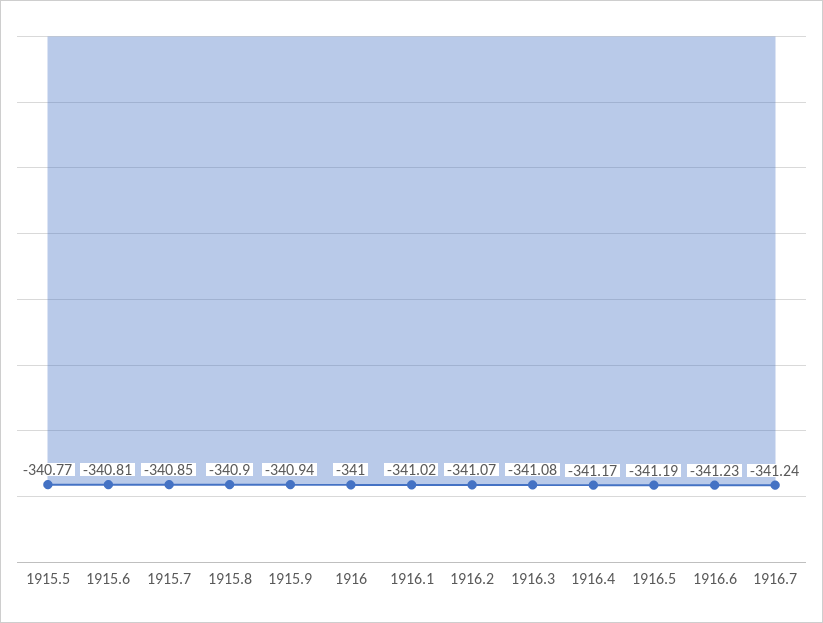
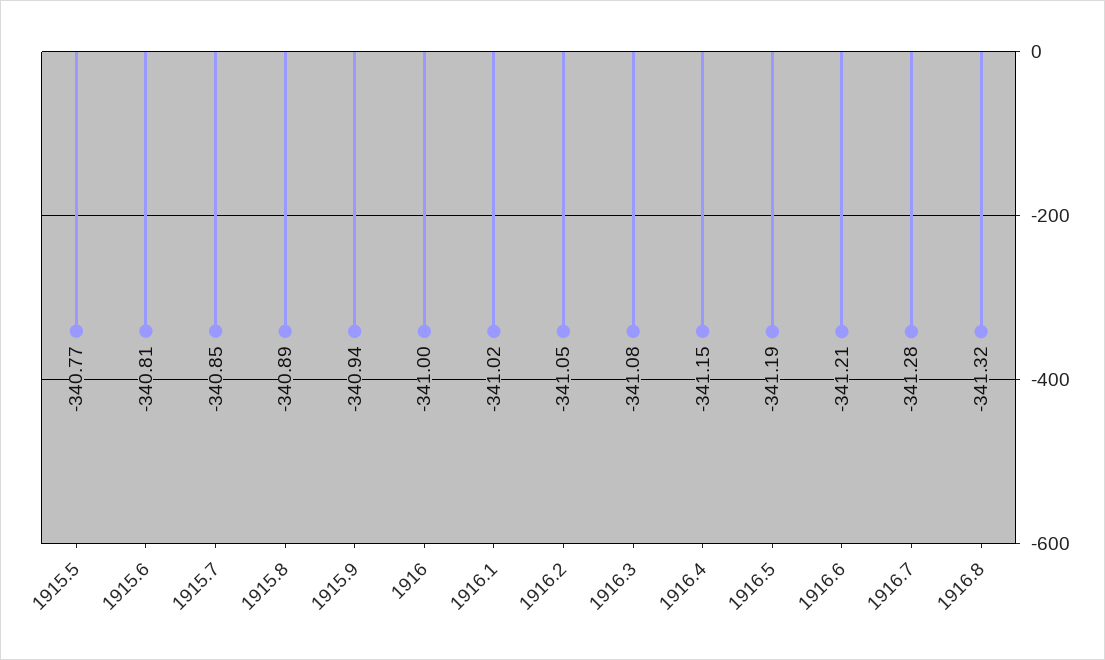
1915.8: -340.9 -> -340.89
1916.2: -341.07 -> -341.05
1916.4: -341.17 -> -341.15
1916.6: -341.23 -> -341.21
1916.7: -341.24 -> -341.28
1916.8: none -> -341.32

